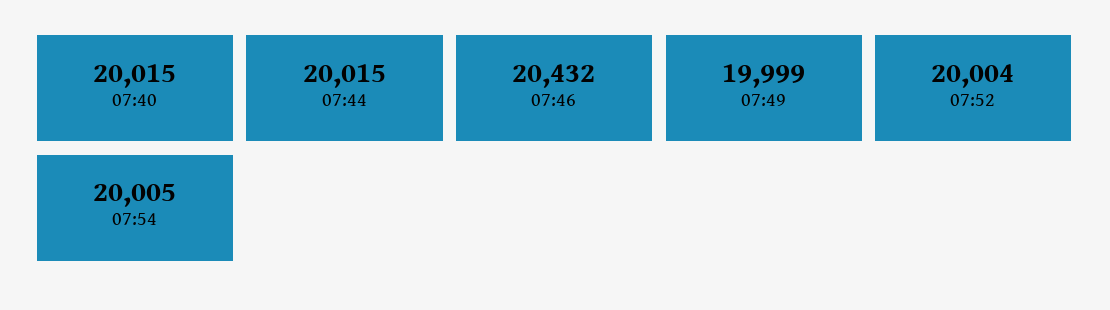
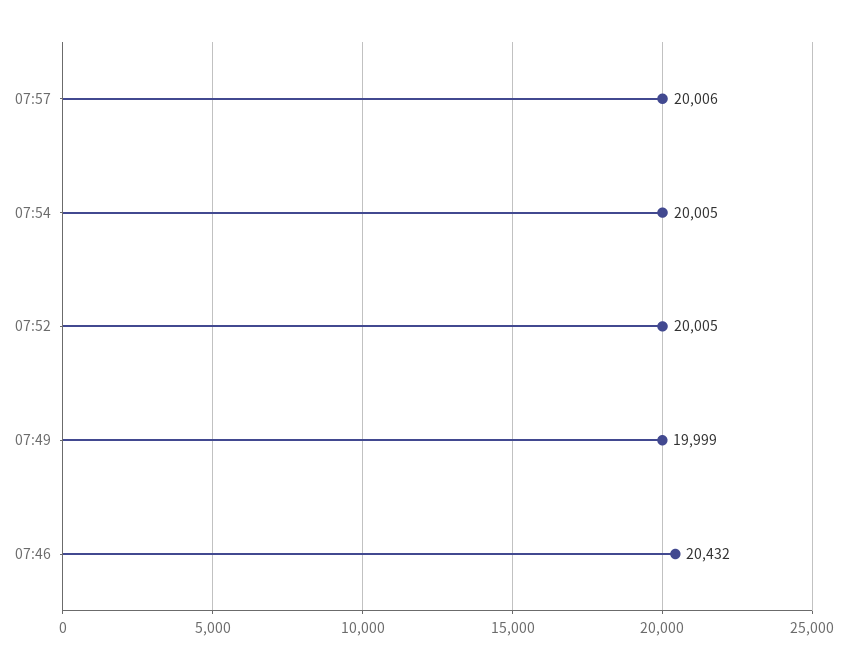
07:40: 20015 -> none
07:44: 20015 -> none
07:52: 20004 -> 20005
07:57: none -> 20006

